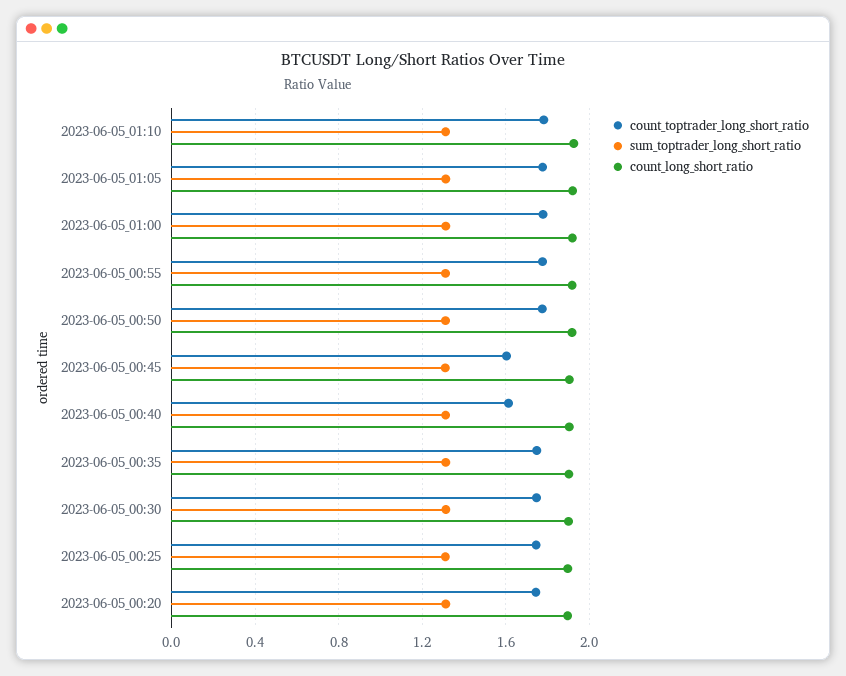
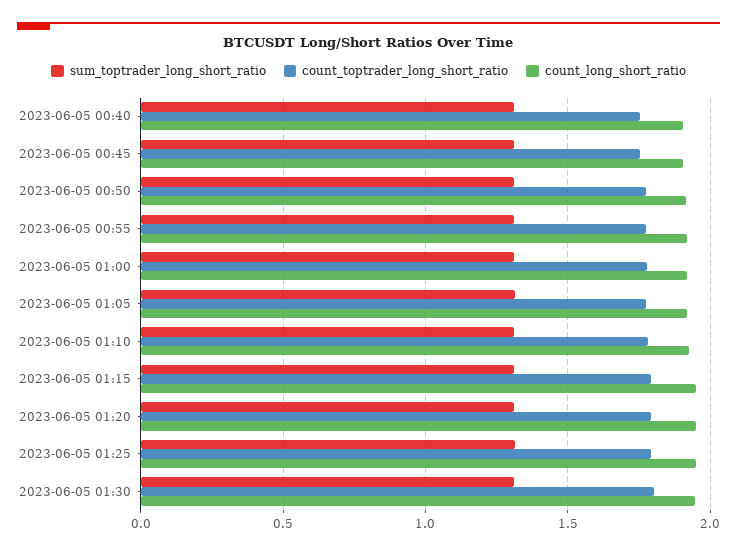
count_toptrader_long_short_ratio, 2023-06-05_00:45: 1.6 -> 1.75
count_toptrader_long_short_ratio, 2023-06-05_00:40: 1.6 -> 1.75
count_toptrader_long_short_ratio, 2023-06-05_00:35: 1.75 -> none
sum_toptrader_long_short_ratio, 2023-06-05_00:35: 1.3 -> none
count_long_short_ratio, 2023-06-05_00:35: 1.9 -> none
count_toptrader_long_short_ratio, 2023-06-05_00:30: 1.75 -> none
sum_toptrader_long_short_ratio, 2023-06-05_00:30: 1.3 -> none
count_long_short_ratio, 2023-06-05_00:30: 1.9 -> none
count_toptrader_long_short_ratio, 2023-06-05_00:25: 1.75 -> none
sum_toptrader_long_short_ratio, 2023-06-05_00:25: 1.3 -> none
count_long_short_ratio, 2023-06-05_00:25: 1.9 -> none
count_toptrader_long_short_ratio, 2023-06-05_00:20: 1.75 -> none
sum_toptrader_long_short_ratio, 2023-06-05_00:20: 1.3 -> none
count_long_short_ratio, 2023-06-05_00:20: 1.9 -> none
sum_toptrader_long_short_ratio, 2023-06-05 01:15: none -> 1.3
count_toptrader_long_short_ratio, 2023-06-05 01:15: none -> 1.8
count_long_short_ratio, 2023-06-05 01:15: none -> 1.95
sum_toptrader_long_short_ratio, 2023-06-05 01:20: none -> 1.3
count_toptrader_long_short_ratio, 2023-06-05 01:20: none -> 1.8
count_long_short_ratio, 2023-06-05 01:20: none -> 1.95
sum_toptrader_long_short_ratio, 2023-06-05 01:25: none -> 1.3
count_toptrader_long_short_ratio, 2023-06-05 01:25: none -> 1.8
count_long_short_ratio, 2023-06-05 01:25: none -> 1.95
sum_toptrader_long_short_ratio, 2023-06-05 01:30: none -> 1.3
count_toptrader_long_short_ratio, 2023-06-05 01:30: none -> 1.8
count_long_short_ratio, 2023-06-05 01:30: none -> 1.95

